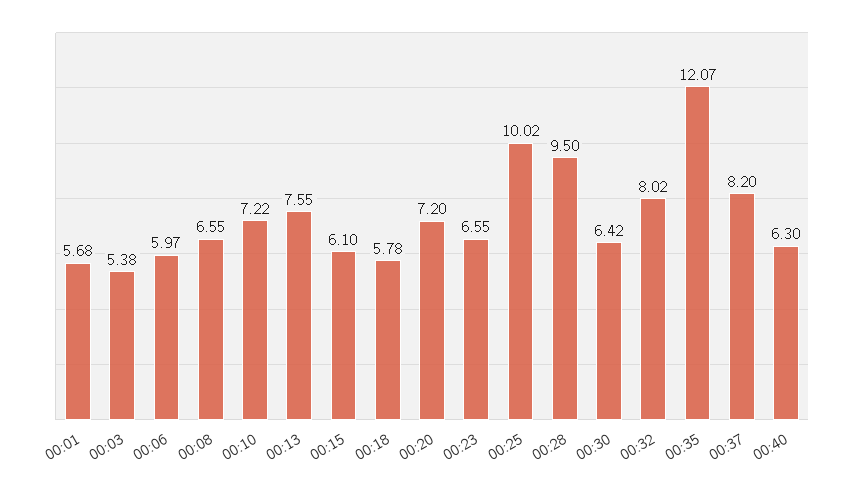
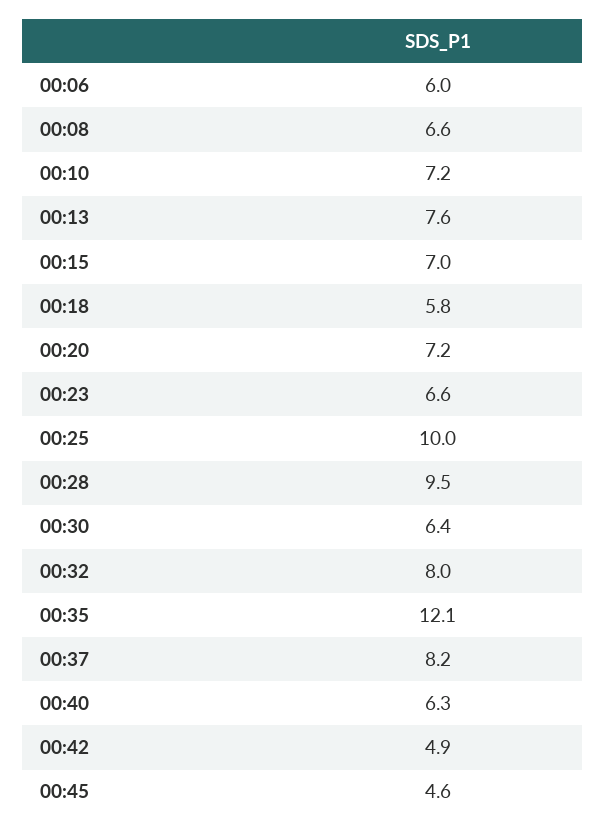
00:01: 5.68 -> none
00:03: 5.38 -> none
00:15: 6.1 -> 7
00:42: none -> 4.9
00:45: none -> 4.6

